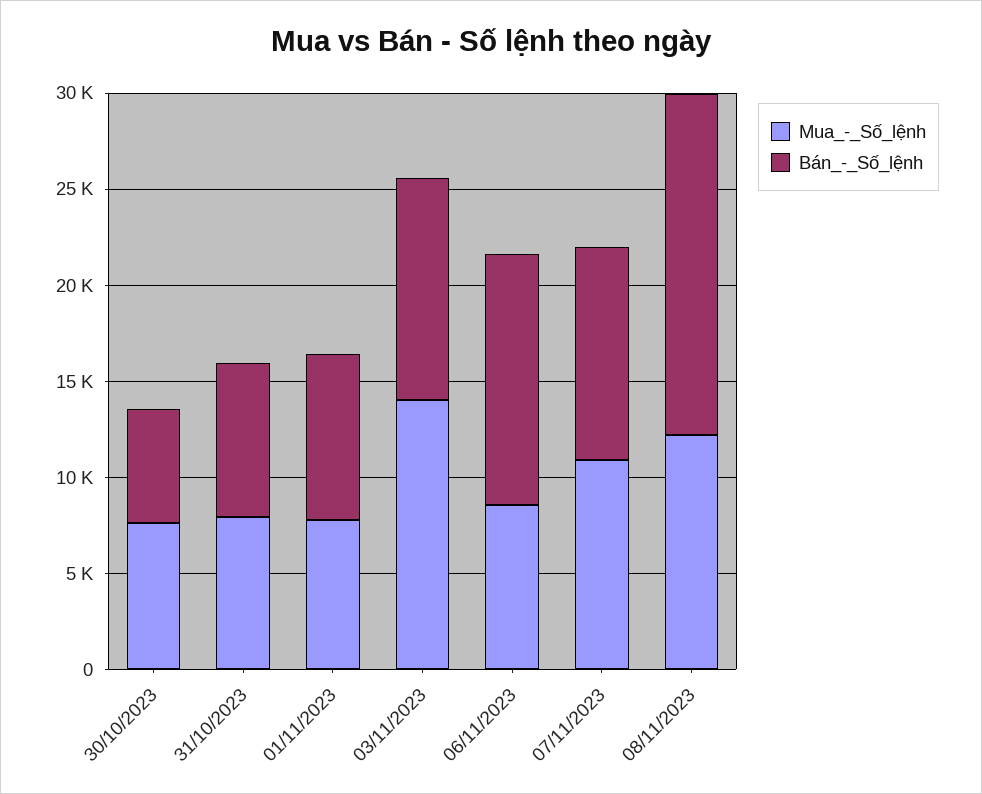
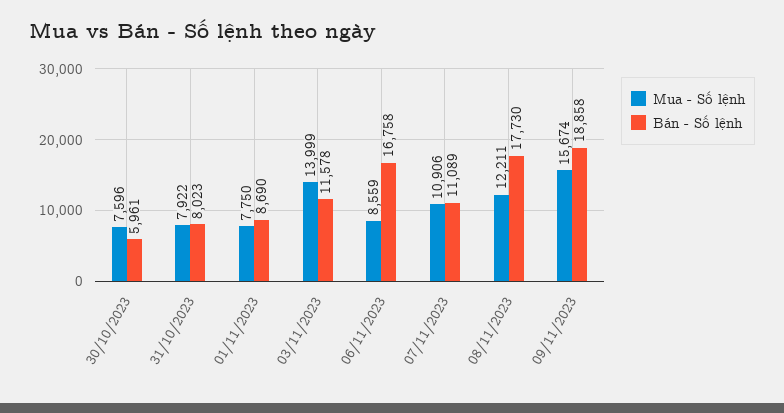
Bán_-_Số_lệnh, 06/11/2023: 13000 -> 16758
Mua_-_Số_lệnh, 09/11/2023: none -> 15674
Bán_-_Số_lệnh, 09/11/2023: none -> 18858

